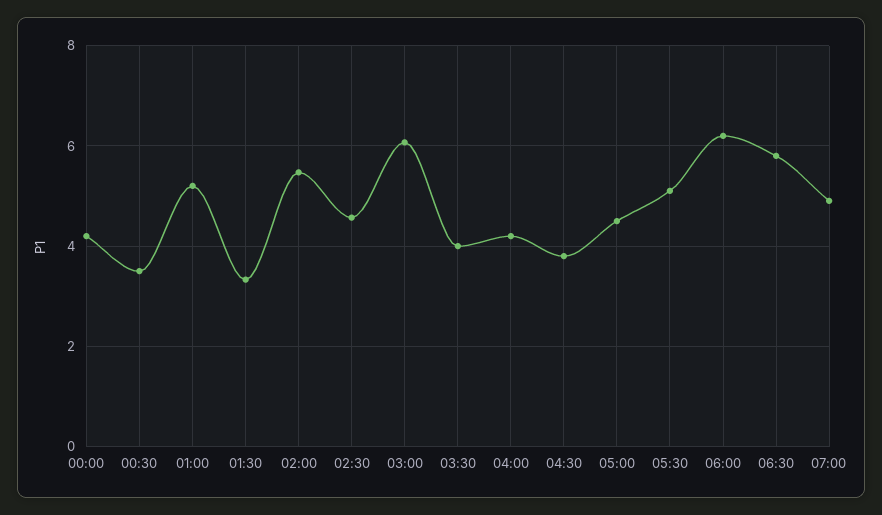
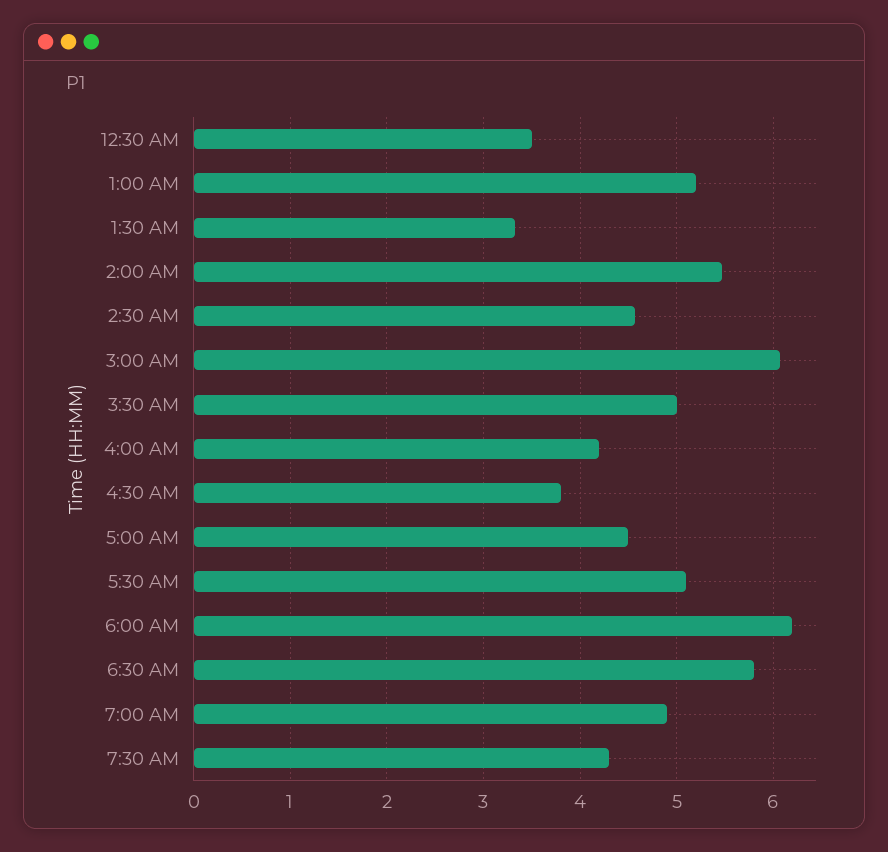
00:00: 4.2 -> none
03:30: 4 -> 5
7:30 AM: none -> 4.3

